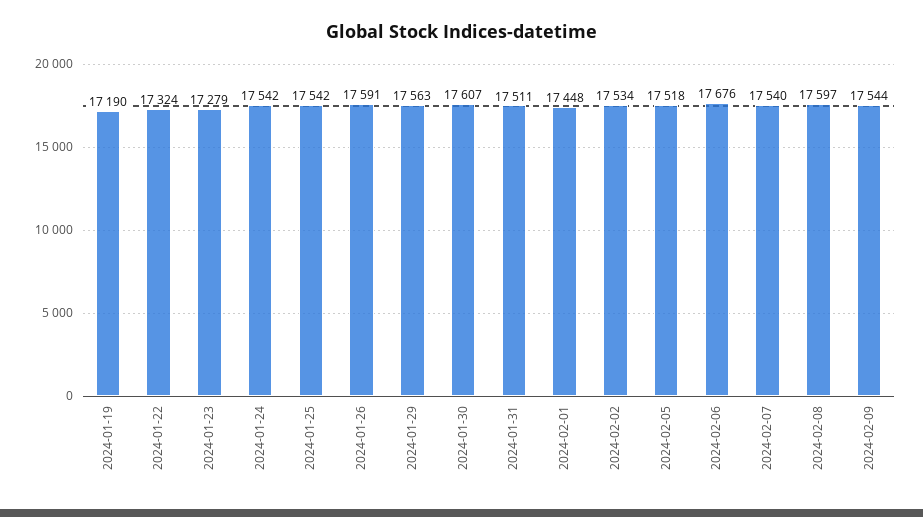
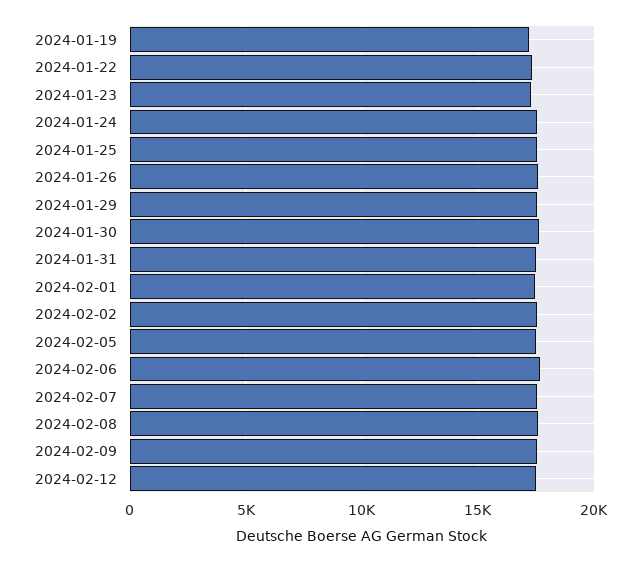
2024-02-12: none -> 17500

